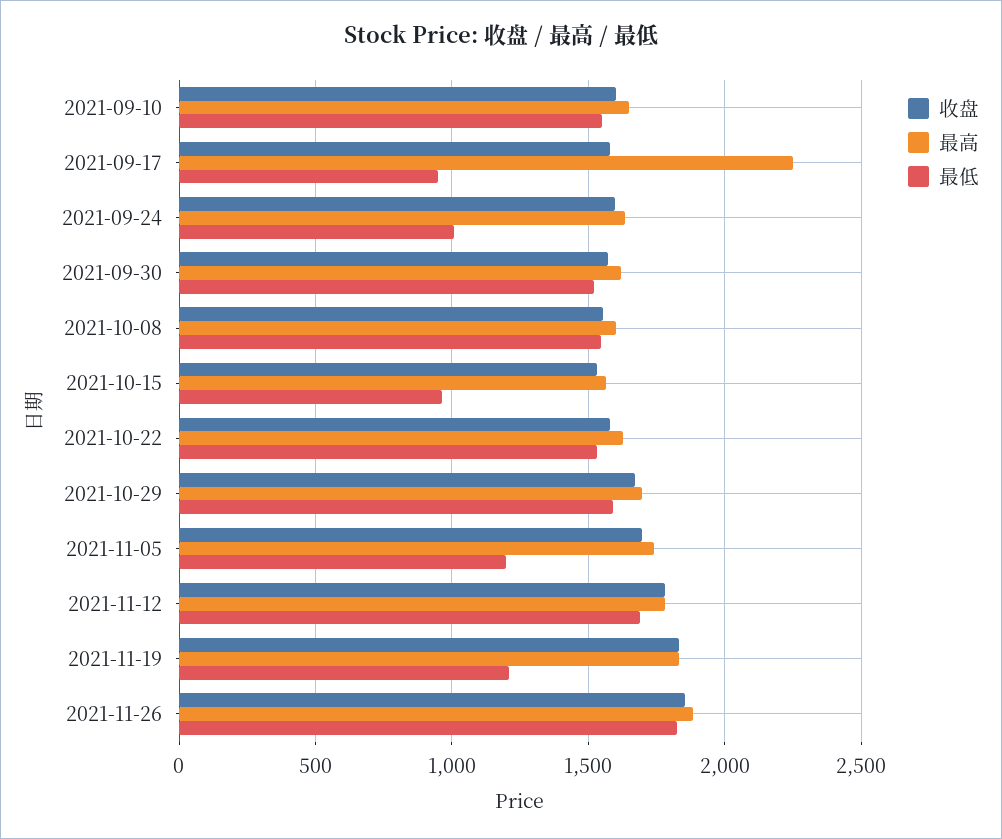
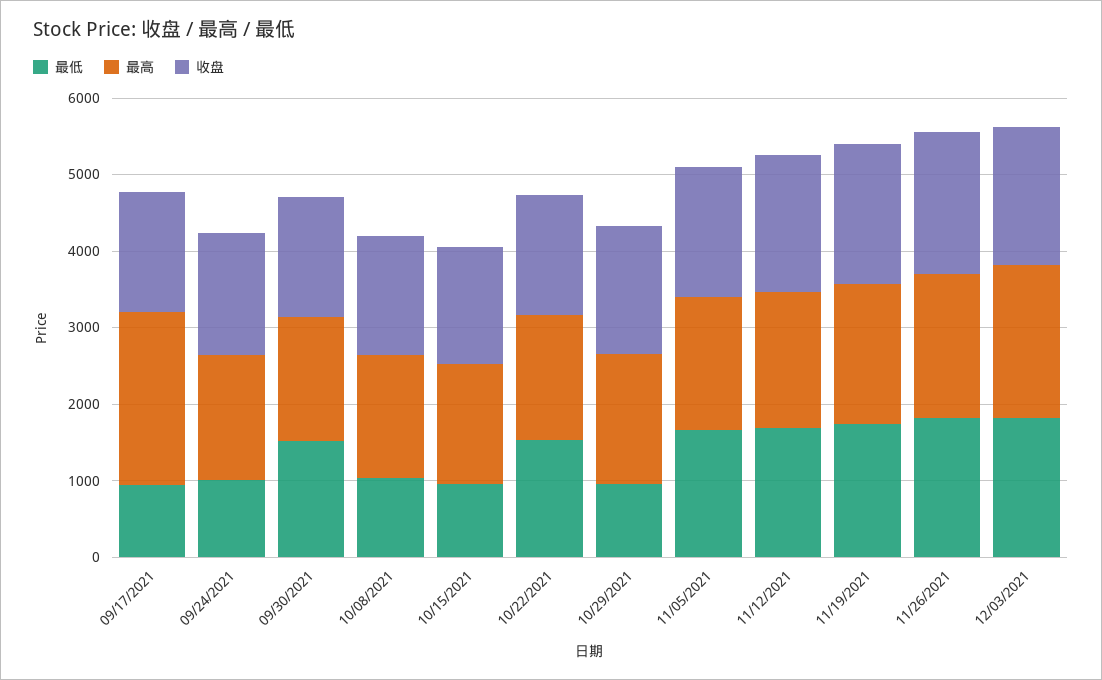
收盘, 2021-09-10: 1600 -> none
最高, 2021-09-10: 1650 -> none
最低, 2021-09-10: 1550 -> none
最低, 2021-10-08: 1550 -> 1000
最低, 2021-10-29: 1600 -> 1000
最低, 2021-11-05: 1200 -> 1600
最低, 2021-11-19: 1200 -> 1800
最低, 12/03/2021: none -> 1800
最高, 12/03/2021: none -> 2000
收盘, 12/03/2021: none -> 1800

